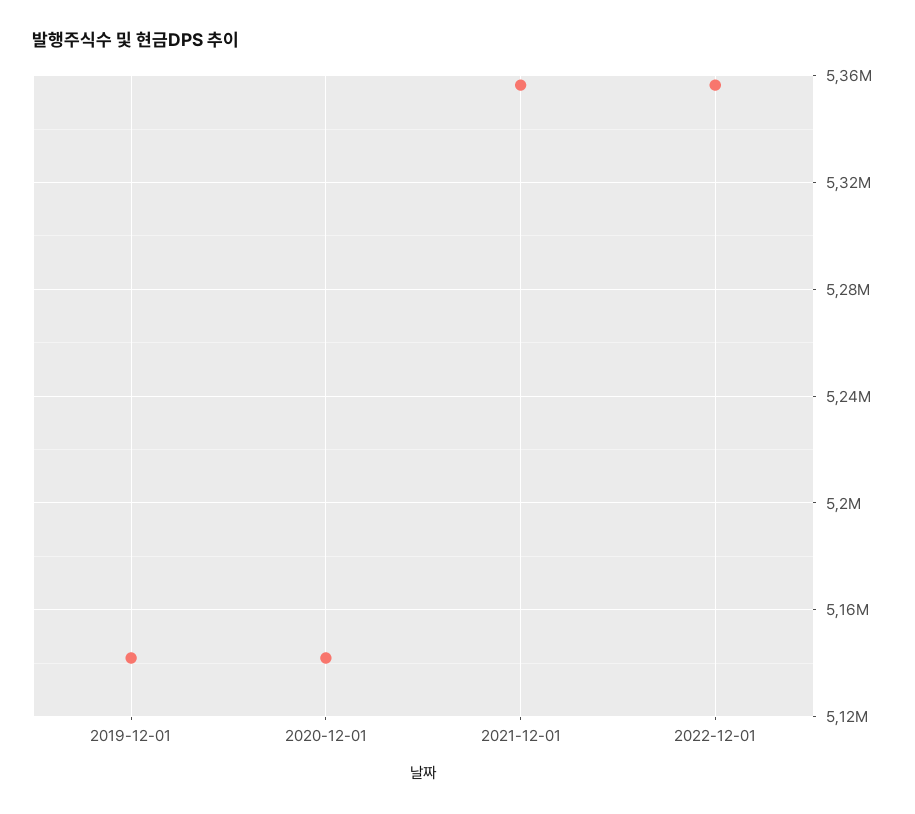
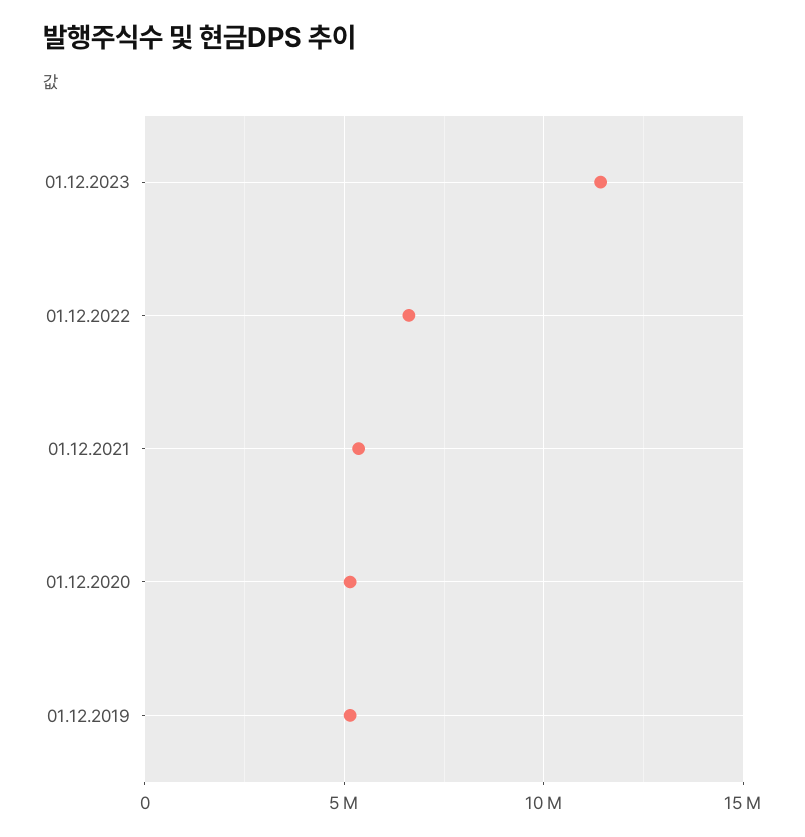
2022-12-01: 5355000 -> 6500000
01.12.2023: none -> 11500000

